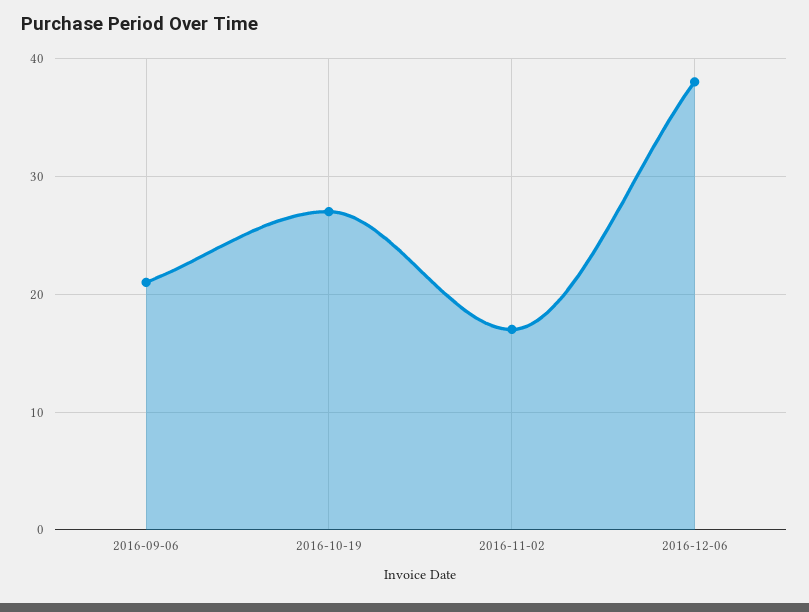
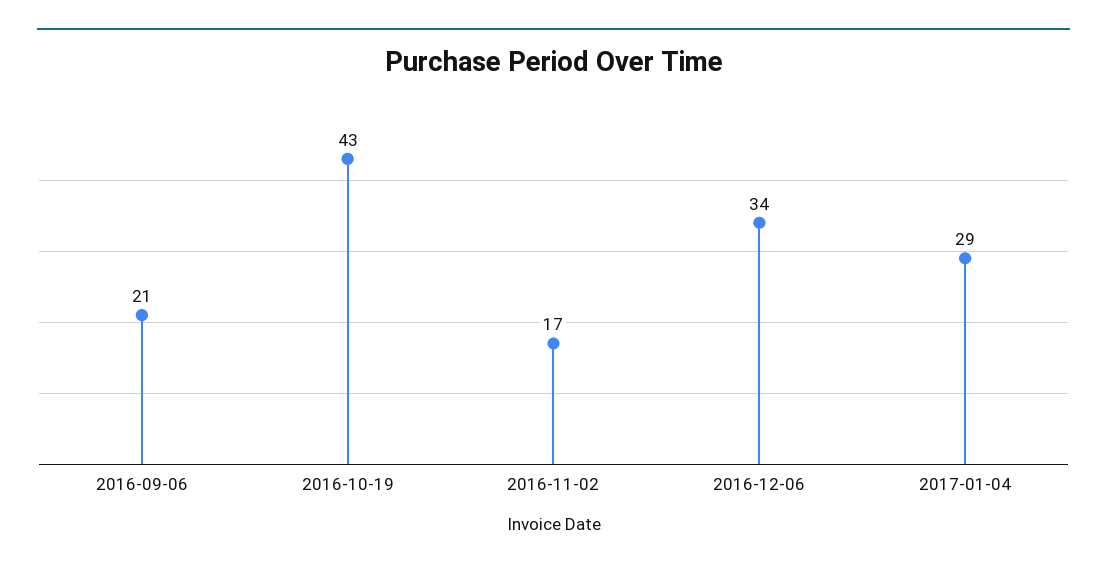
2016-10-19: 27 -> 43
2016-12-06: 38 -> 34
2017-01-04: none -> 29

